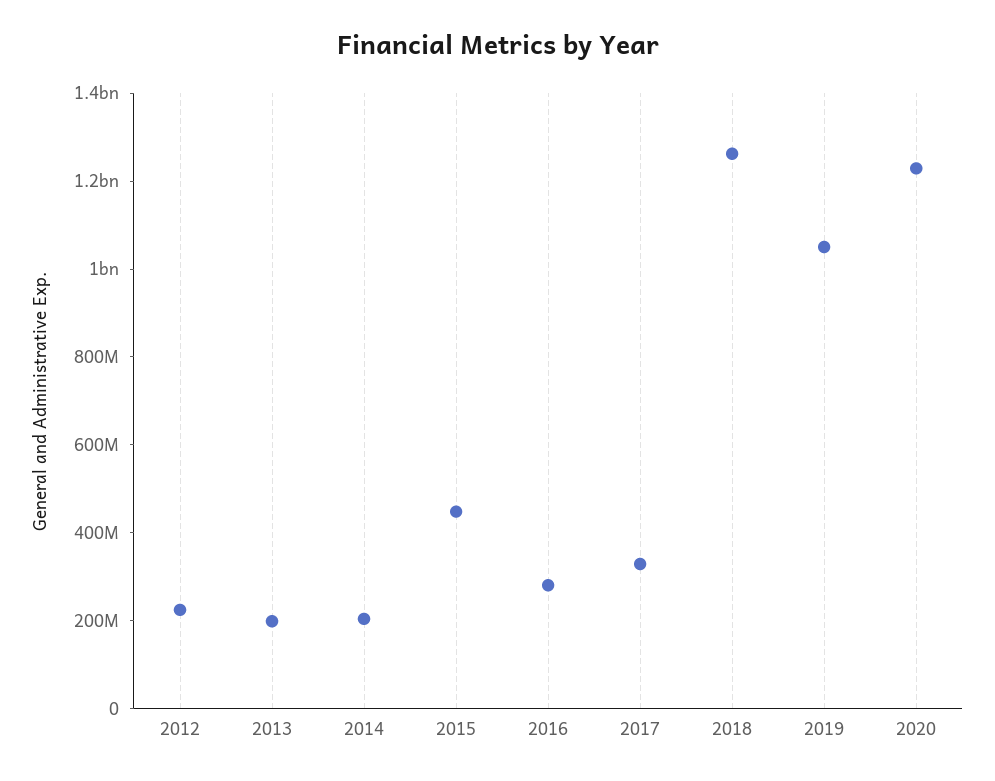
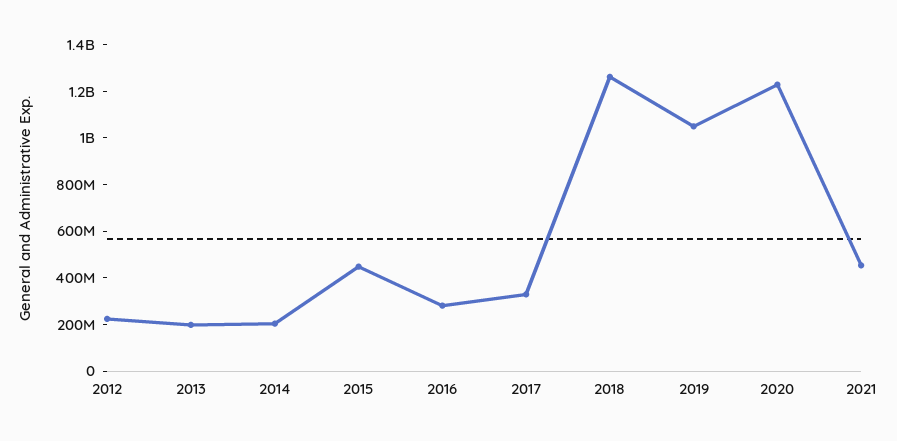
2021: none -> 450000000

